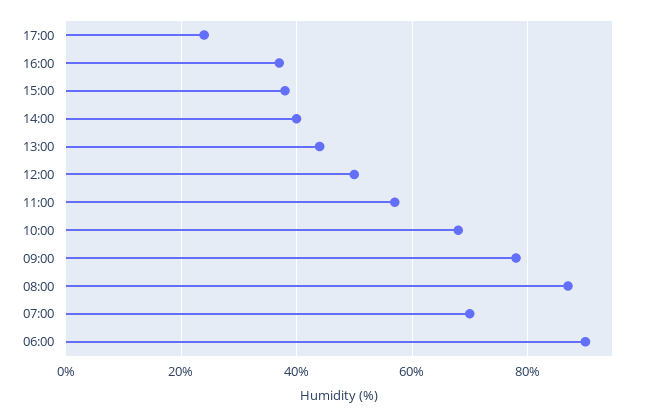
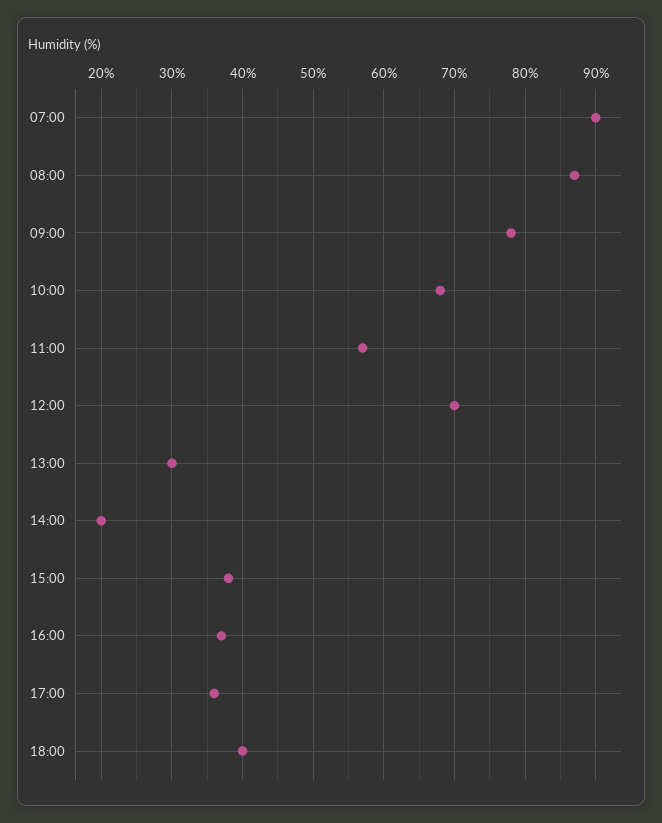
17:00: 25 -> 36
14:00: 40 -> 20
13:00: 45 -> 30
12:00: 50 -> 70
07:00: 70 -> 90
06:00: 90 -> none
18:00: none -> 40

